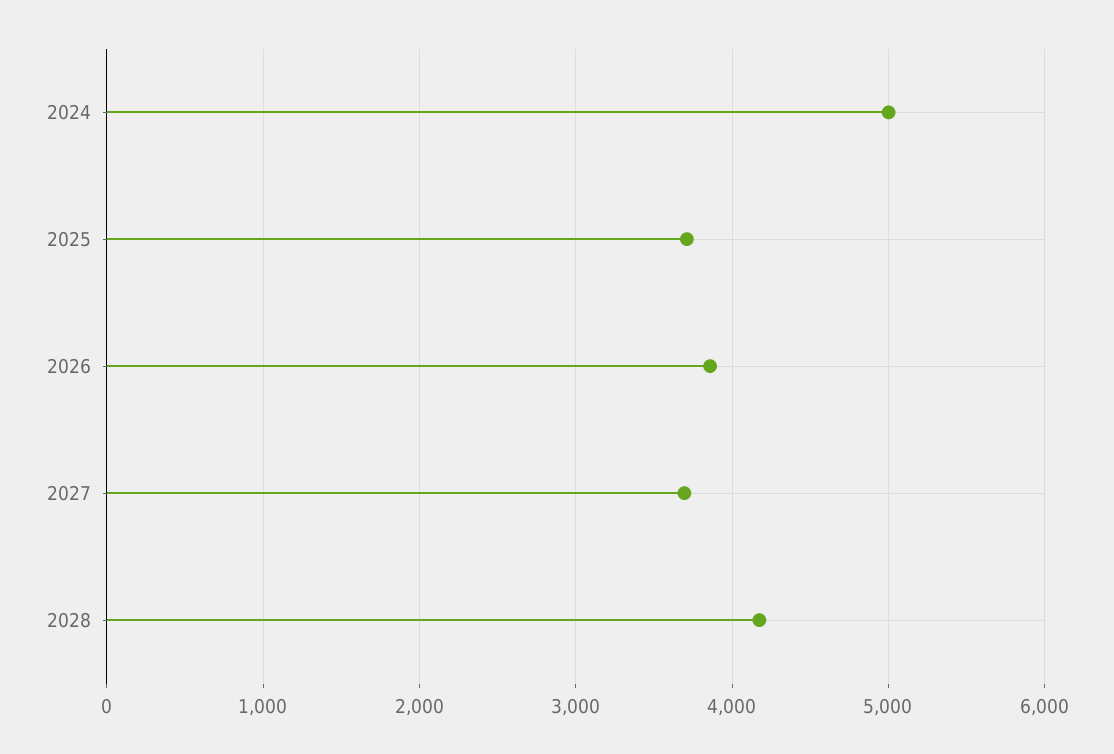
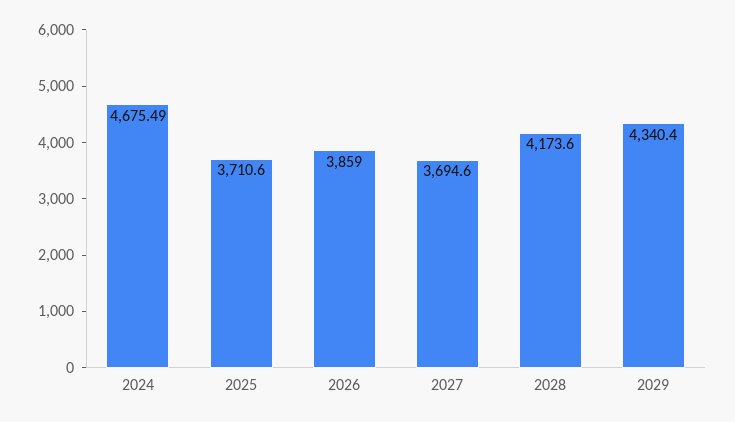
2024: 5000 -> 4675.49
2029: none -> 4340.4

